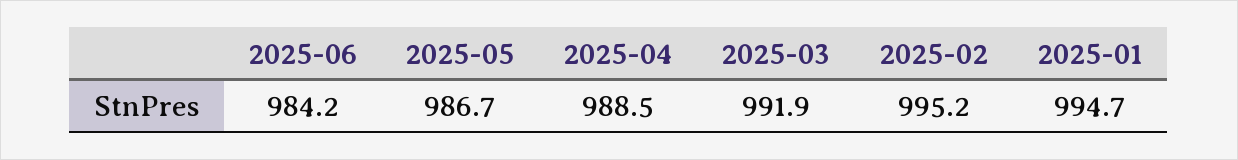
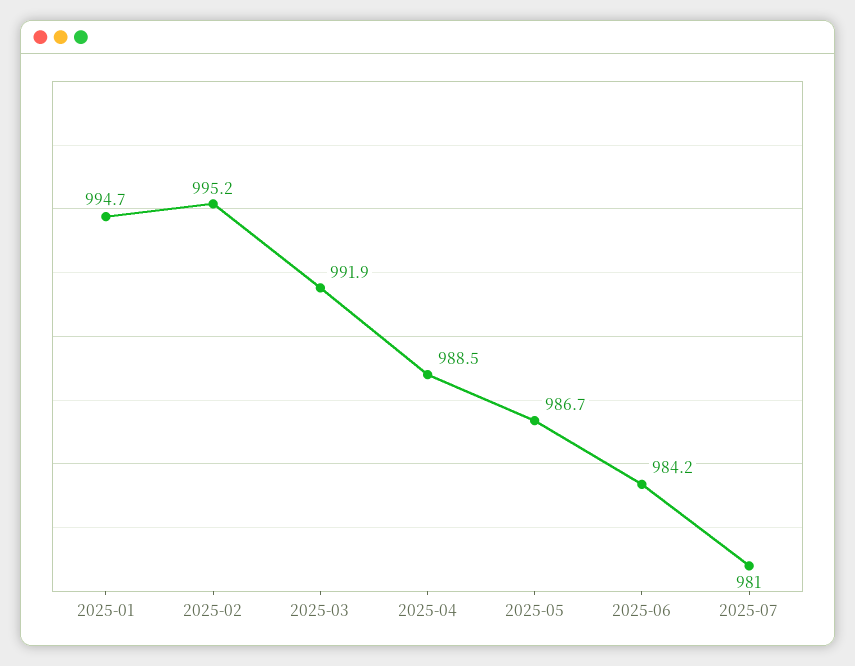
2025-07: none -> 981

